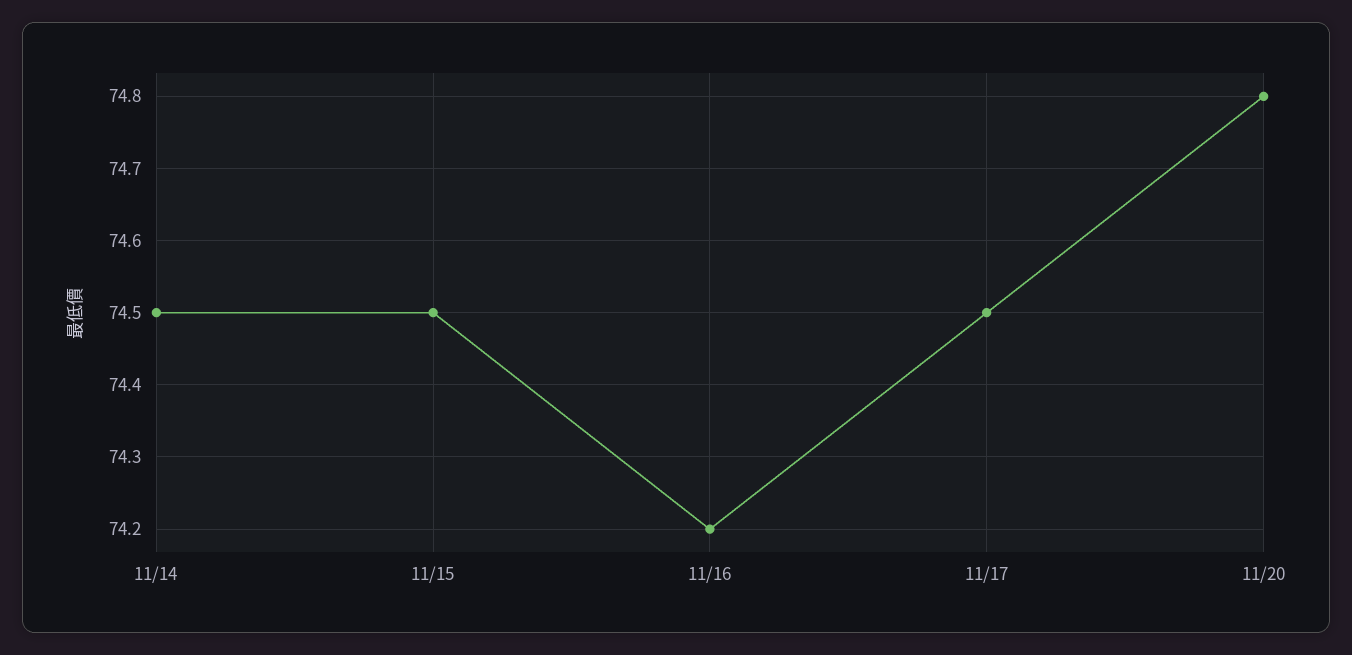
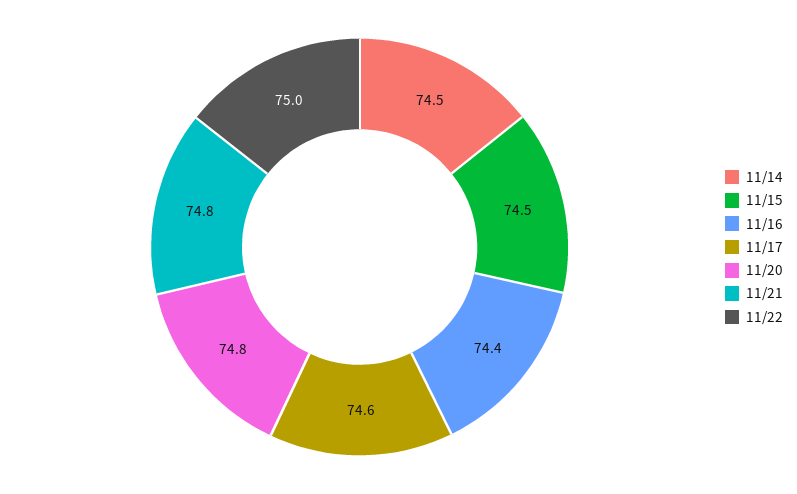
11/16: 74.2 -> 74.4
11/17: 74.5 -> 74.6
11/21: none -> 74.8
11/22: none -> 75

